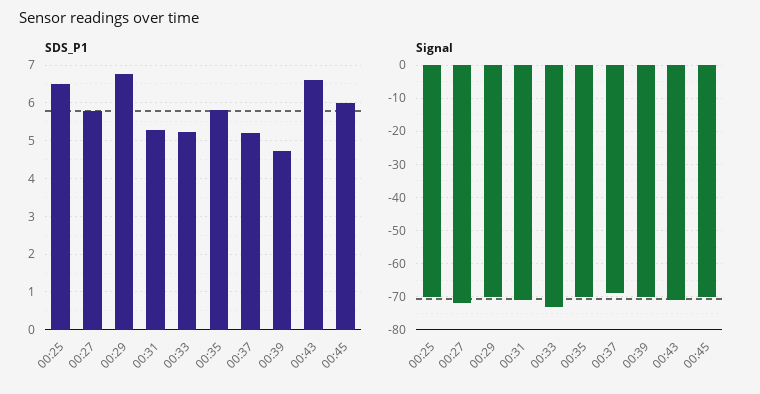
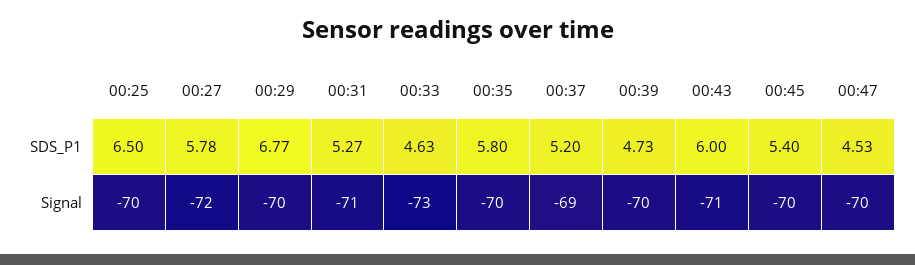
SDS_P1, 00:33: 5.2 -> 4.63
SDS_P1, 00:43: 6.6 -> 6
SDS_P1, 00:45: 6 -> 5.4
SDS_P1, 00:47: none -> 4.53
Signal, 00:47: none -> -70

